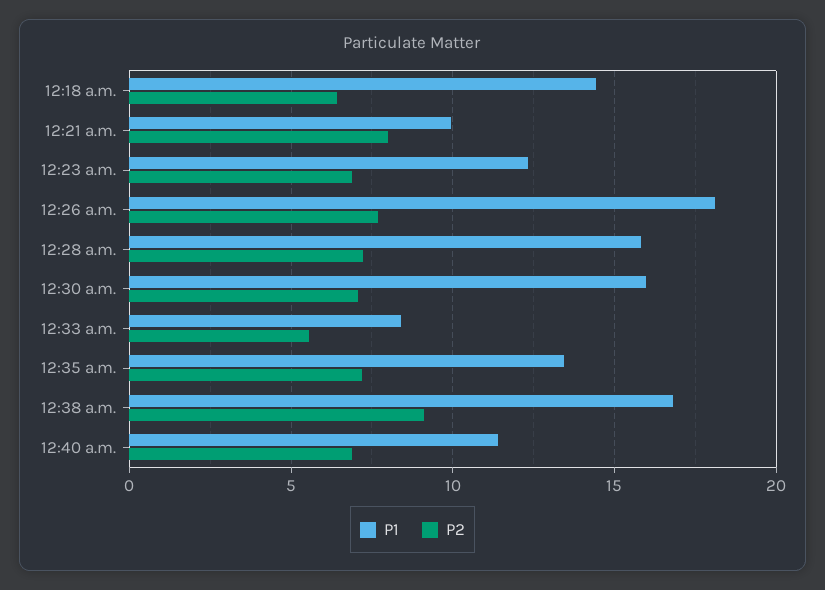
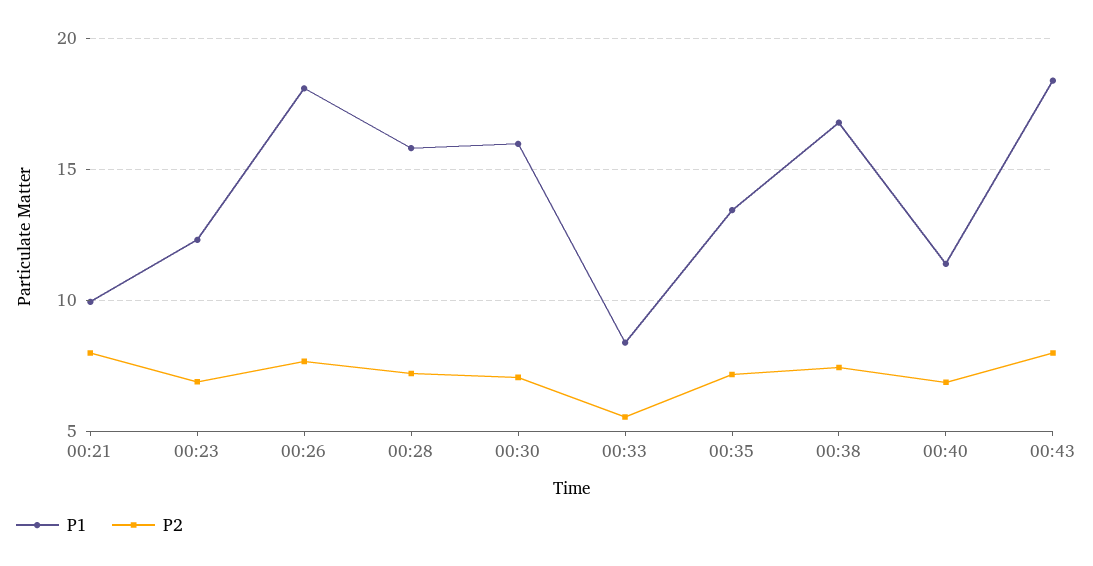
P1, 12:18 a.m.: 14.5 -> none
P2, 12:18 a.m.: 6.5 -> none
P2, 12:38 a.m.: 9 -> 7.5
P1, 00:43: none -> 18.5
P2, 00:43: none -> 8

